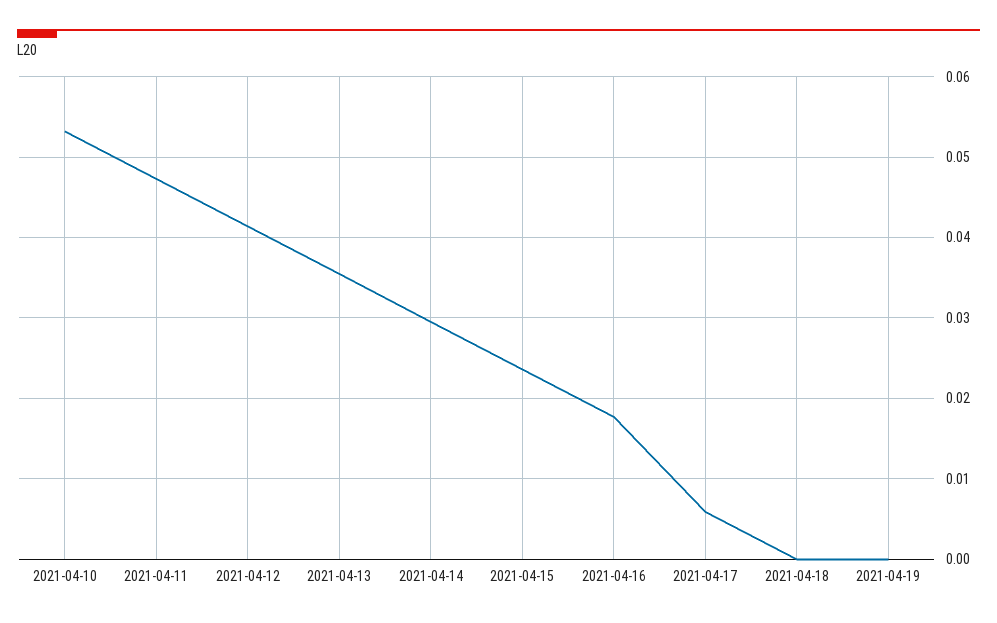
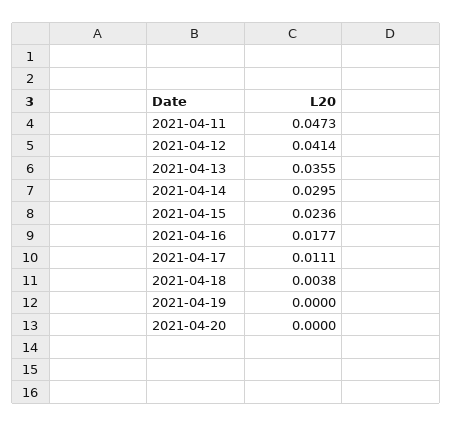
2021-04-10: 0.053 -> none
2021-04-17: 0.006 -> 0.0111
2021-04-18: 0 -> 0.0038
2021-04-20: none -> 0

